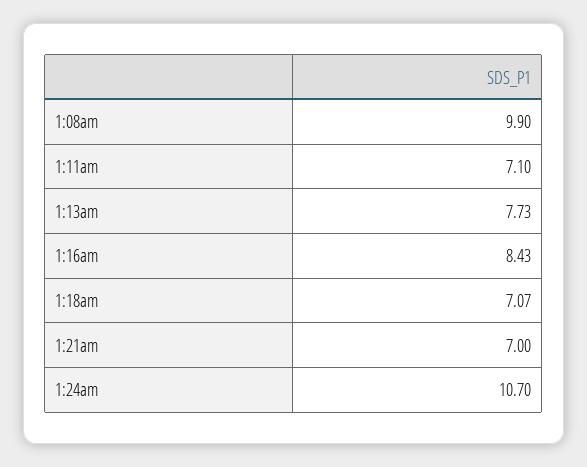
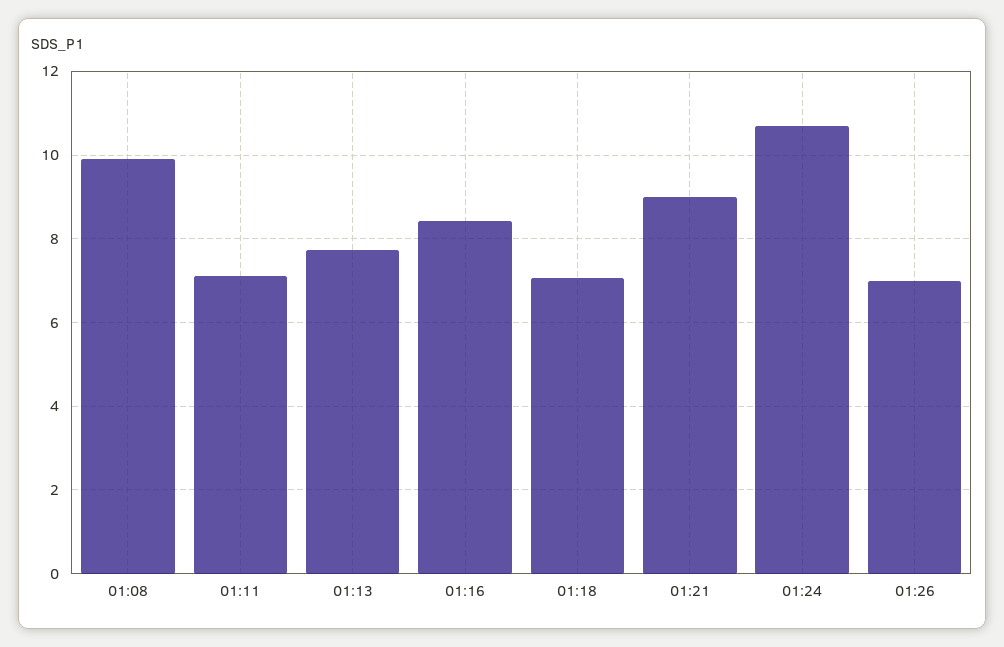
1:21am: 7 -> 9
01:26: none -> 7

